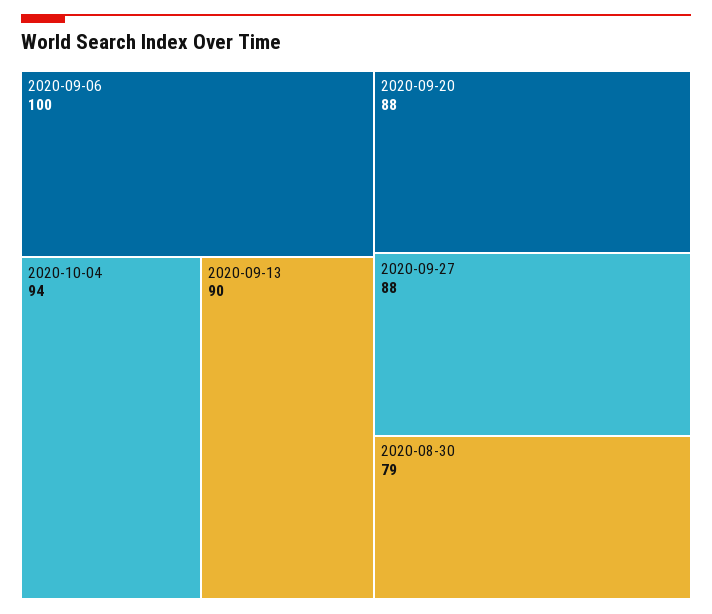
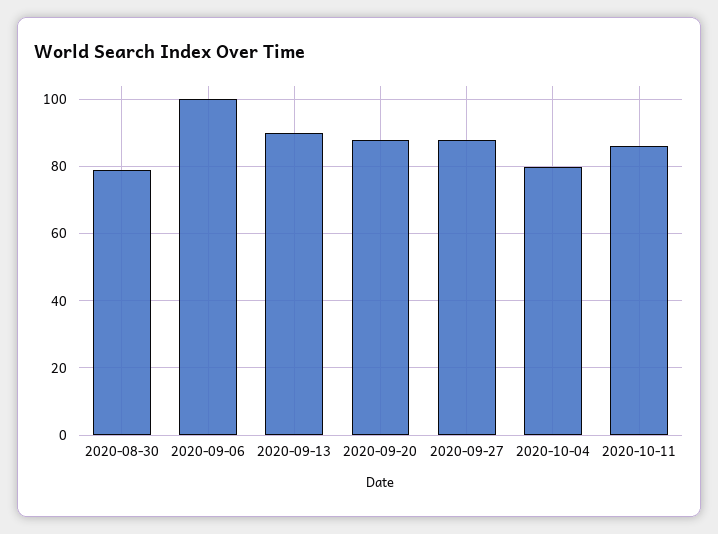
2020-10-04: 94 -> 80
2020-10-11: none -> 85

